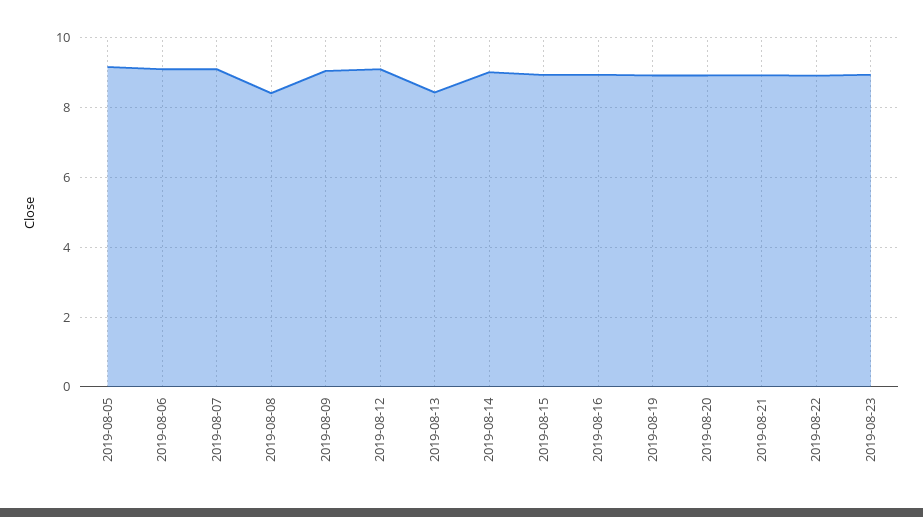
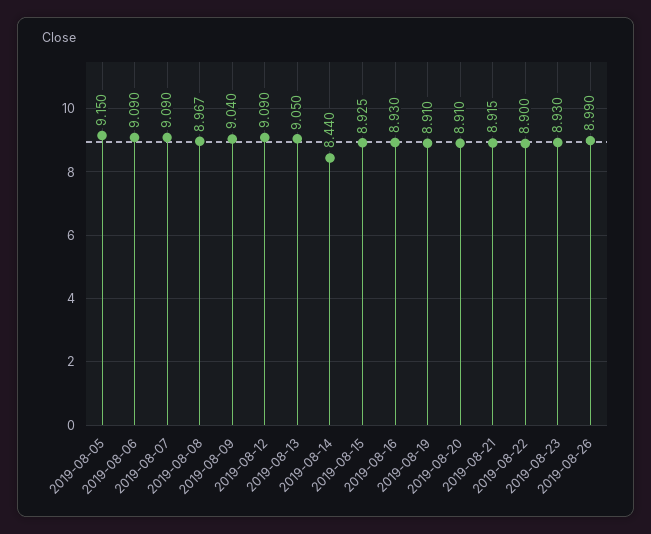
2019-08-08: 8.4 -> 8.967
2019-08-13: 8.4 -> 9.05
2019-08-14: 9 -> 8.44
2019-08-26: none -> 8.99

